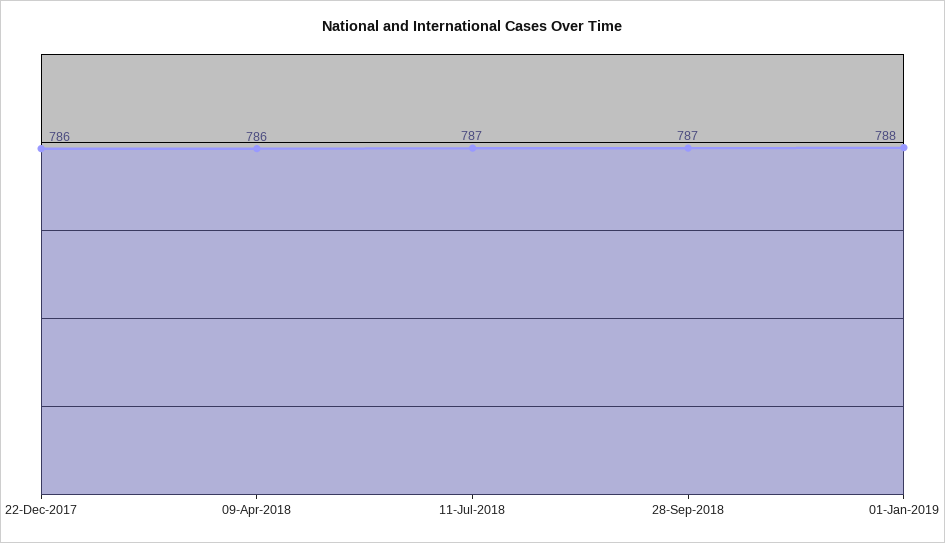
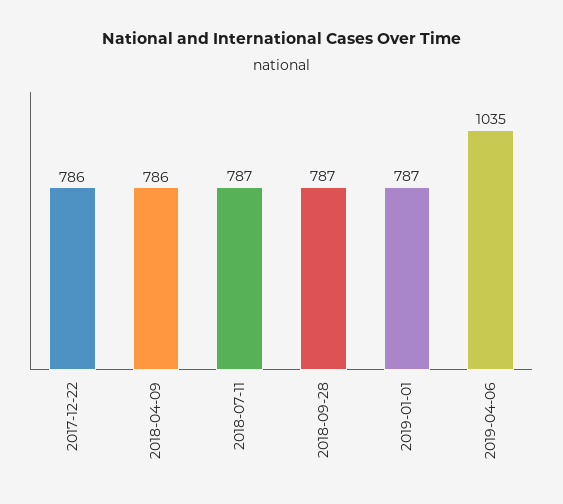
01-Jan-2019: 788 -> 787
2019-04-06: none -> 1035

